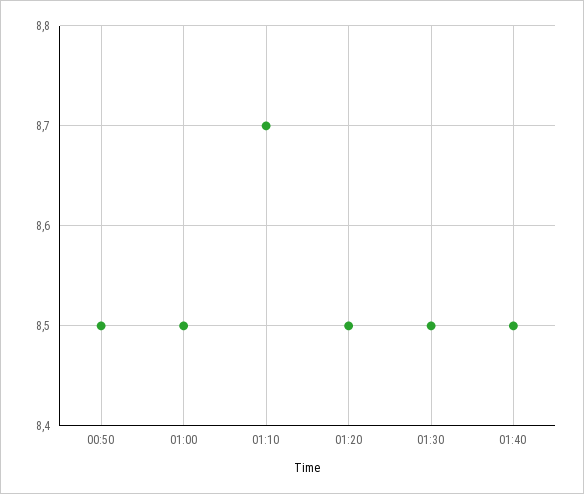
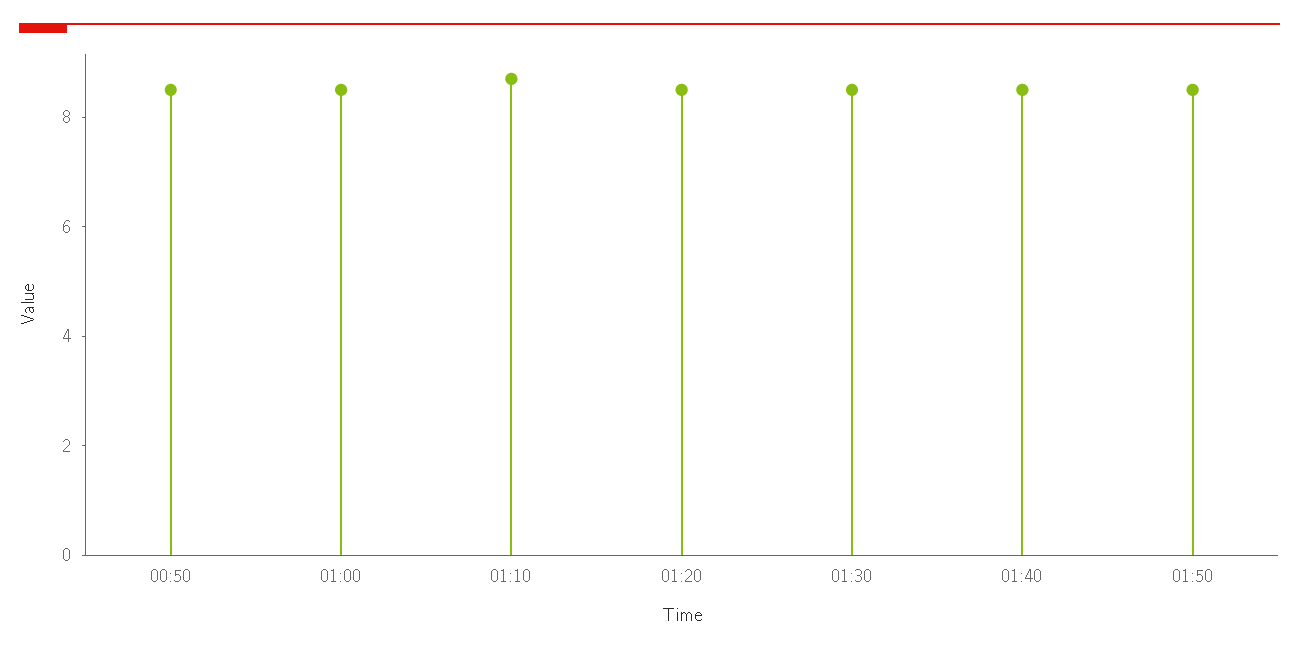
01:50: none -> 8.5

